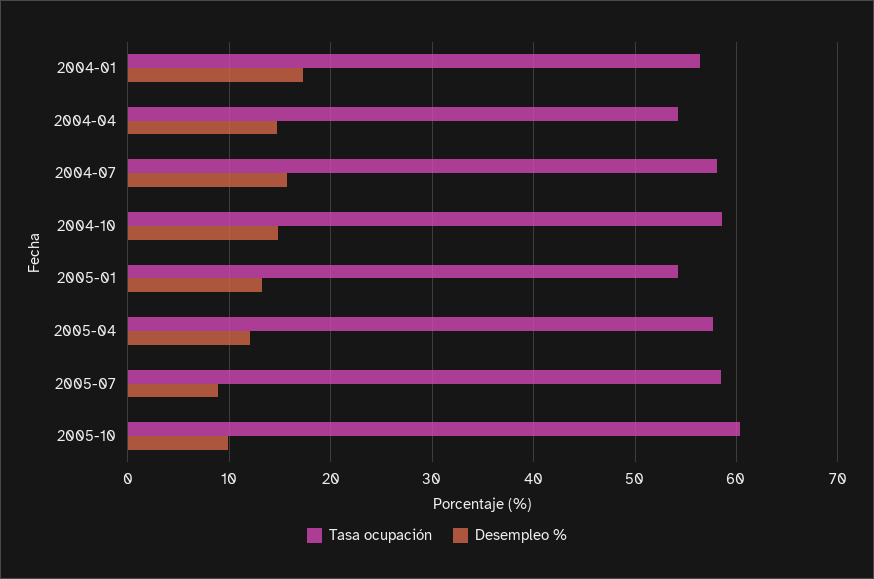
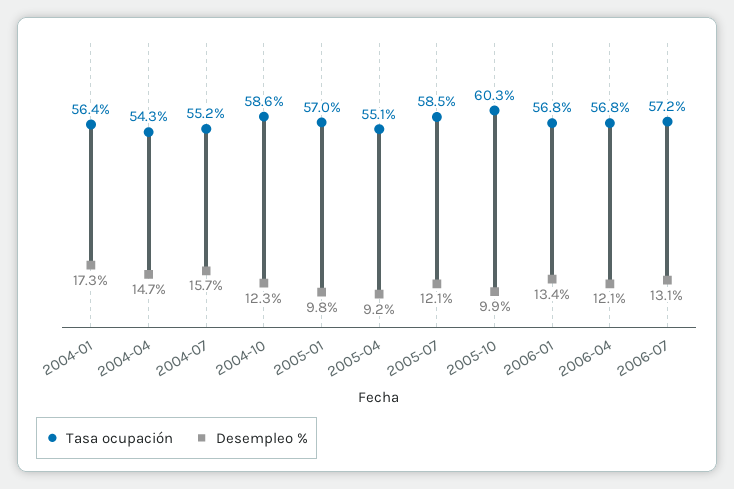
Tasa ocupación, 2004-07: 58 -> 55.2
Desempleo %, 2004-10: 15 -> 12.3
Tasa ocupación, 2005-01: 54 -> 57
Desempleo %, 2005-01: 13 -> 9.8
Tasa ocupación, 2005-04: 58 -> 55.1
Desempleo %, 2005-04: 12 -> 9.2
Desempleo %, 2005-07: 9 -> 12.1
Tasa ocupación, 2006-01: none -> 56.8
Desempleo %, 2006-01: none -> 13.4
Tasa ocupación, 2006-04: none -> 56.8
Desempleo %, 2006-04: none -> 12.1
Tasa ocupación, 2006-07: none -> 57.2
Desempleo %, 2006-07: none -> 13.1

